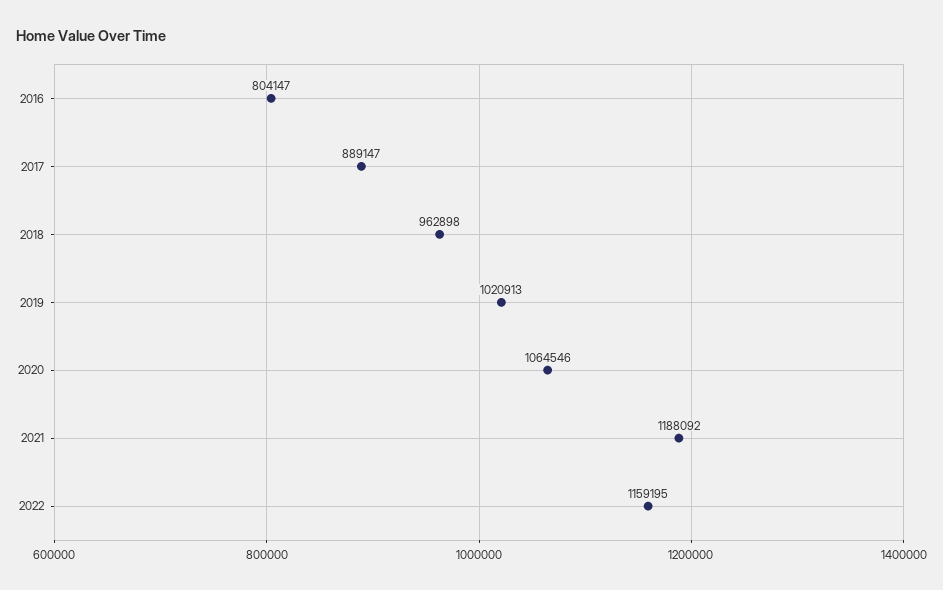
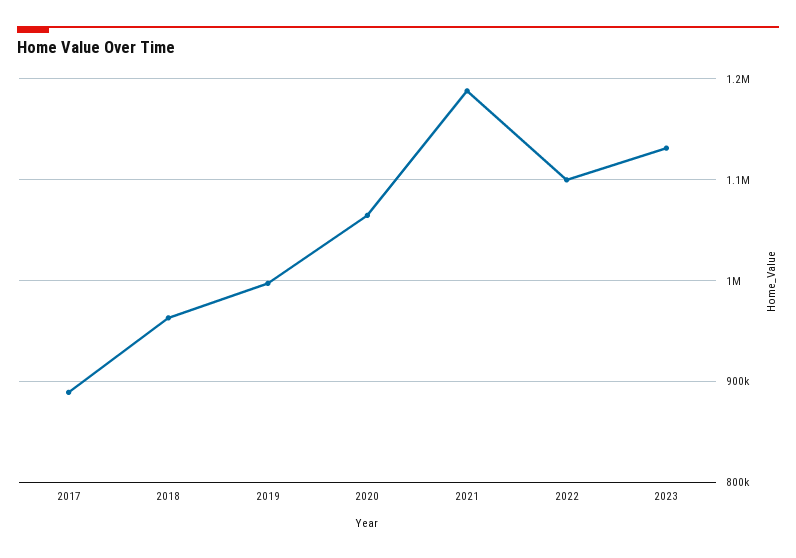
2016: 804147 -> none
2019: 1020913 -> 1000000
2022: 1159195 -> 1100000
2023: none -> 1130000

